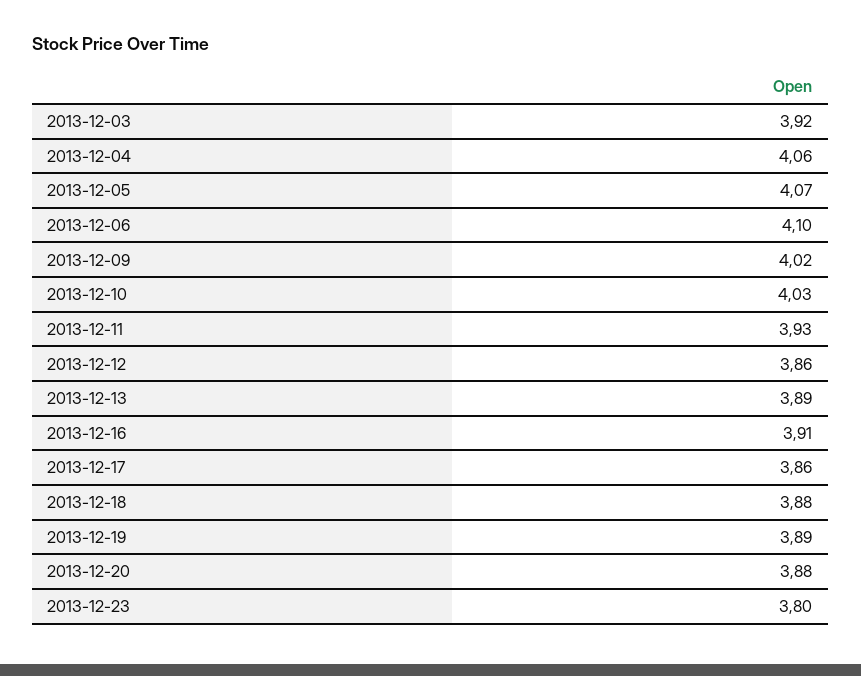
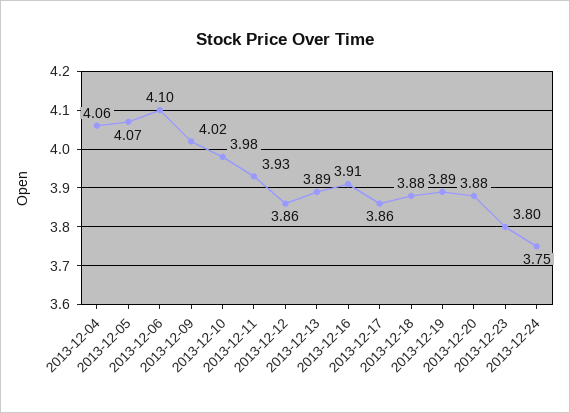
2013-12-03: 3.92 -> none
2013-12-10: 4.03 -> 3.98
2013-12-24: none -> 3.75

